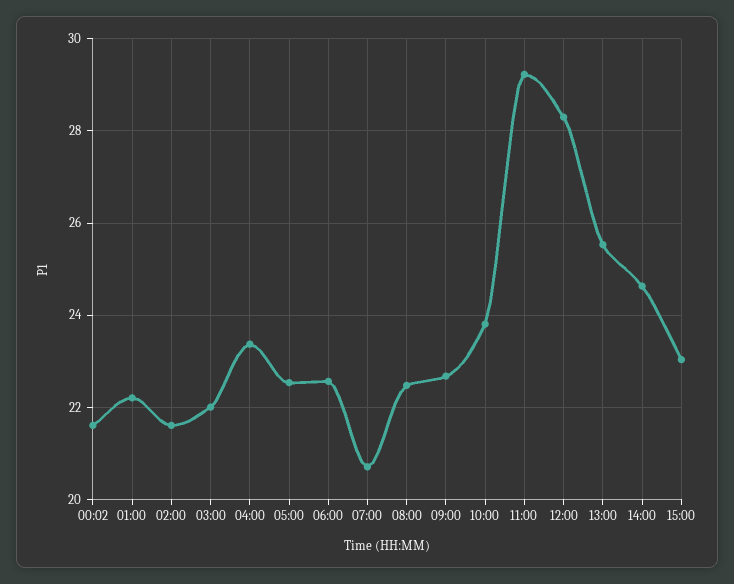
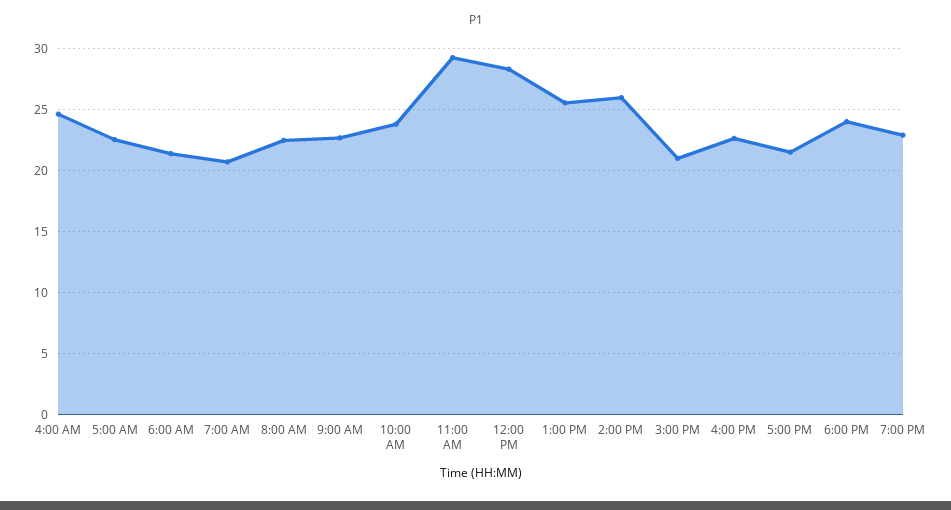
00:02: 21.6 -> none
01:00: 22.2 -> none
02:00: 21.6 -> none
03:00: 22 -> none
04:00: 23.4 -> 24.5
06:00: 22.6 -> 21.5
14:00: 24.6 -> 26
15:00: 23 -> 21
4:00 PM: none -> 22.5
5:00 PM: none -> 21.5
6:00 PM: none -> 24
7:00 PM: none -> 23

